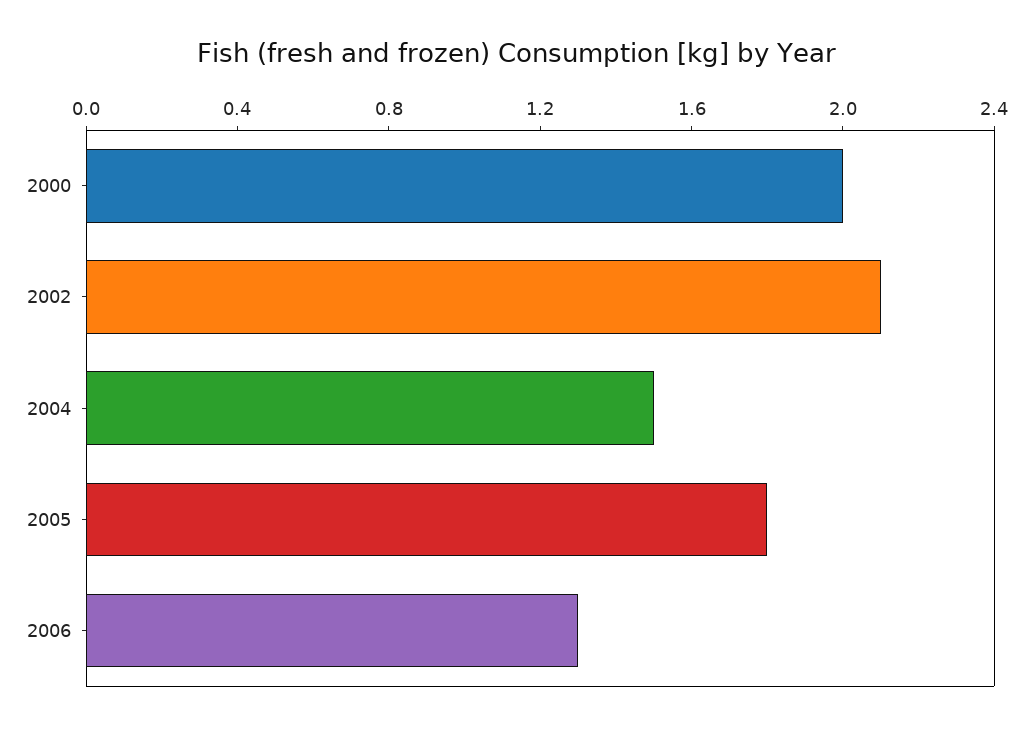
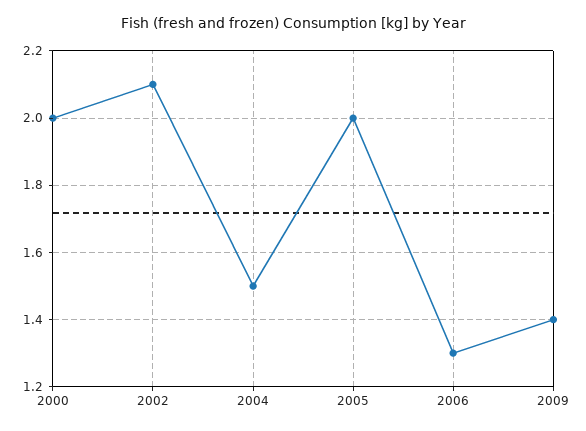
2005: 1.8 -> 2
2009: none -> 1.4

